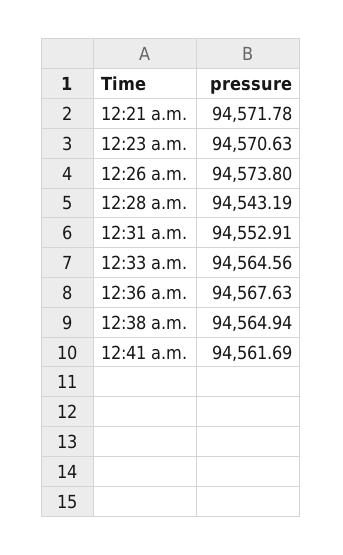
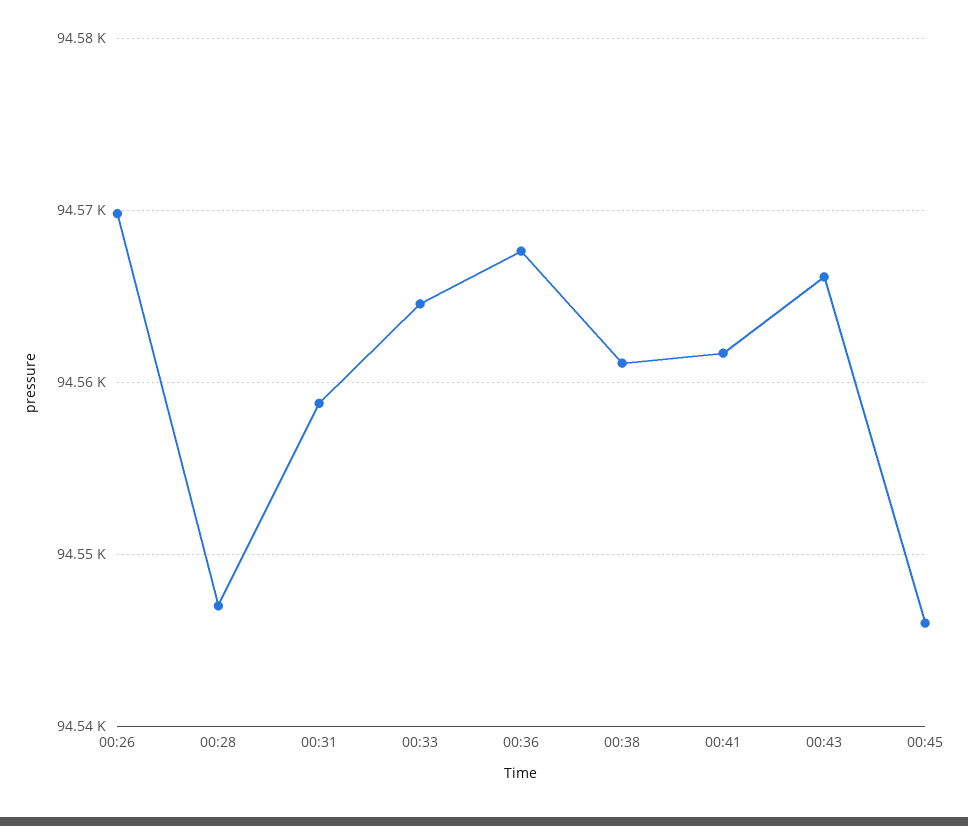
12:21 a.m.: 94571.78 -> none
12:23 a.m.: 94570.63 -> none
12:26 a.m.: 94573.8 -> 94570
12:28 a.m.: 94543.19 -> 94547
12:31 a.m.: 94552.91 -> 94559
12:38 a.m.: 94564.94 -> 94561
00:43: none -> 94566
00:45: none -> 94546

